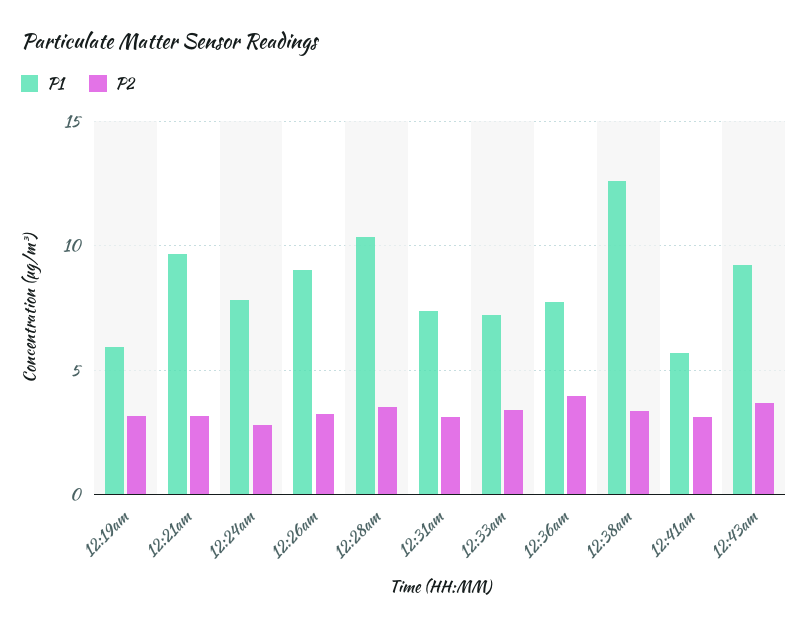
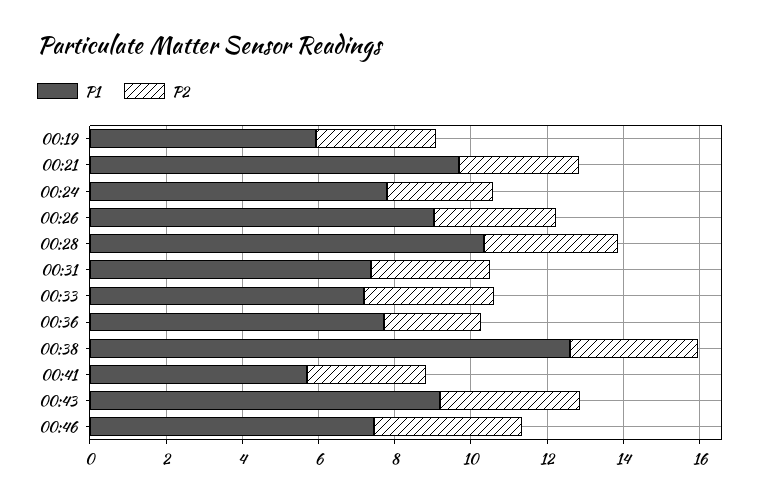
P2, 12:36am: 4 -> 2.5
P1, 00:46: none -> 7.5
P2, 00:46: none -> 4

